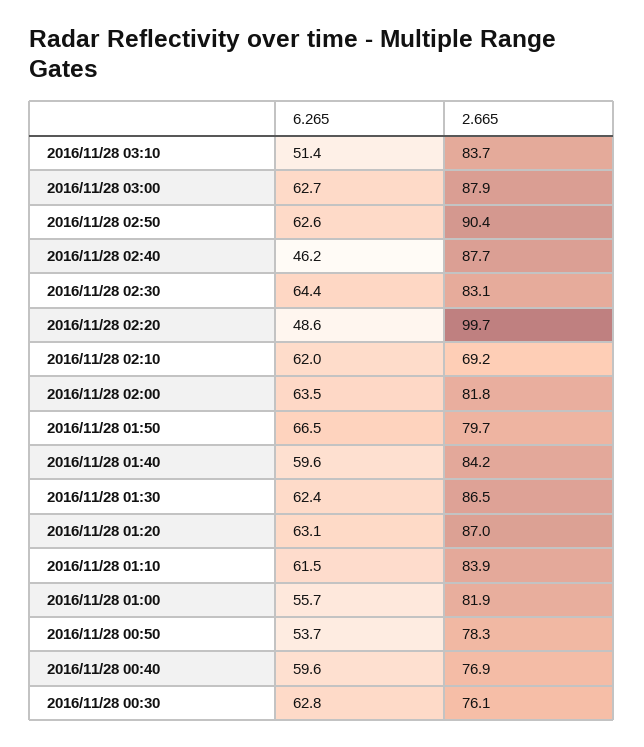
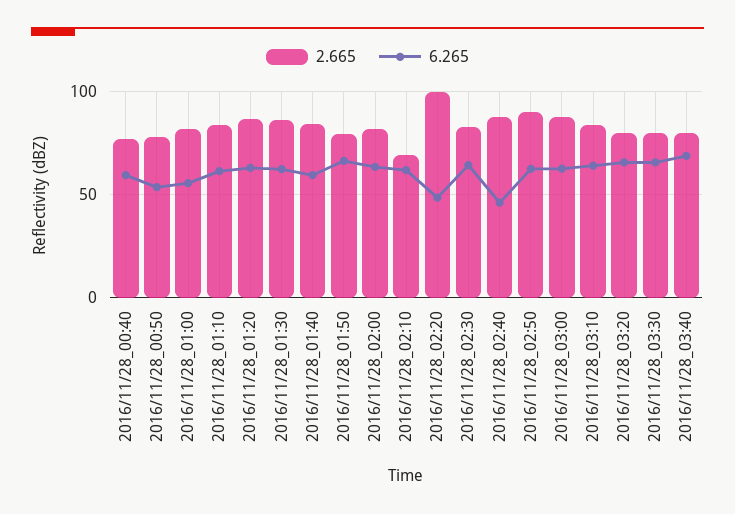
6.265, 2016/11/28 03:10: 51.4 -> 65
6.265, 2016/11/28 00:30: 62.8 -> none
2.665, 2016/11/28 00:30: 76.1 -> none
2.665, 2016/11/28_03:20: none -> 80
6.265, 2016/11/28_03:20: none -> 65
2.665, 2016/11/28_03:30: none -> 80
6.265, 2016/11/28_03:30: none -> 65
2.665, 2016/11/28_03:40: none -> 80
6.265, 2016/11/28_03:40: none -> 70

